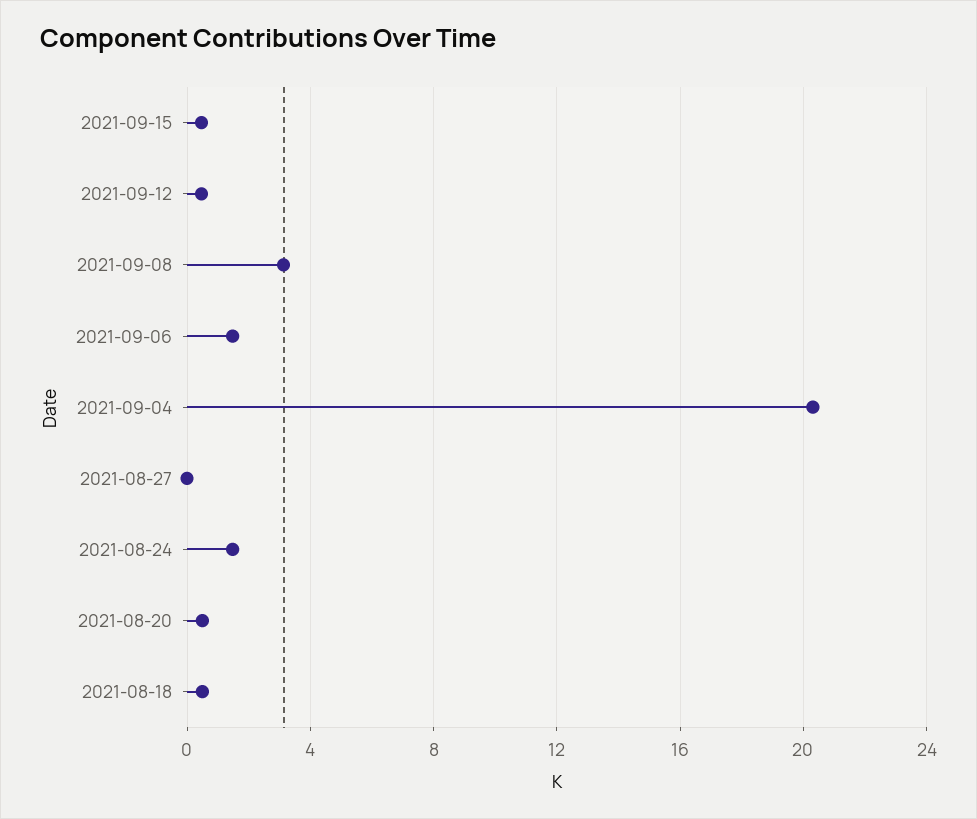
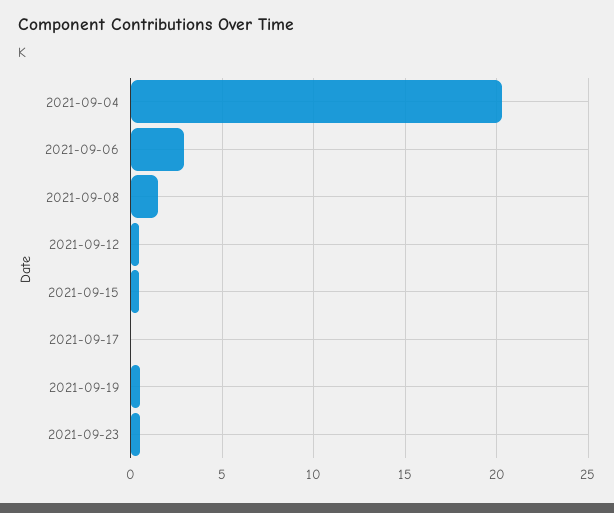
2021-09-08: 3 -> 1.5
2021-09-06: 1.5 -> 3
2021-08-27: 0 -> none
2021-08-24: 1.5 -> none
2021-08-20: 0.5 -> none
2021-08-18: 0.5 -> none
2021-09-17: none -> 0
2021-09-19: none -> 0.5
2021-09-23: none -> 0.5

